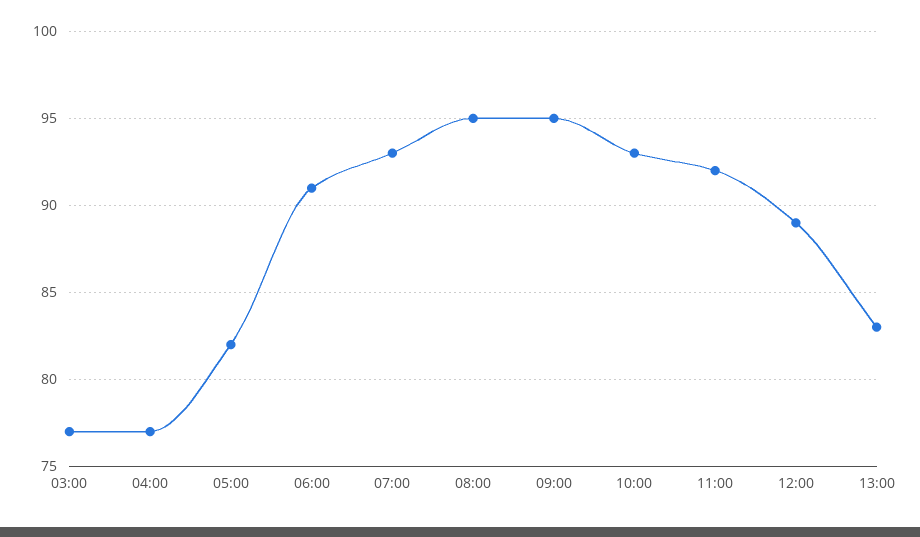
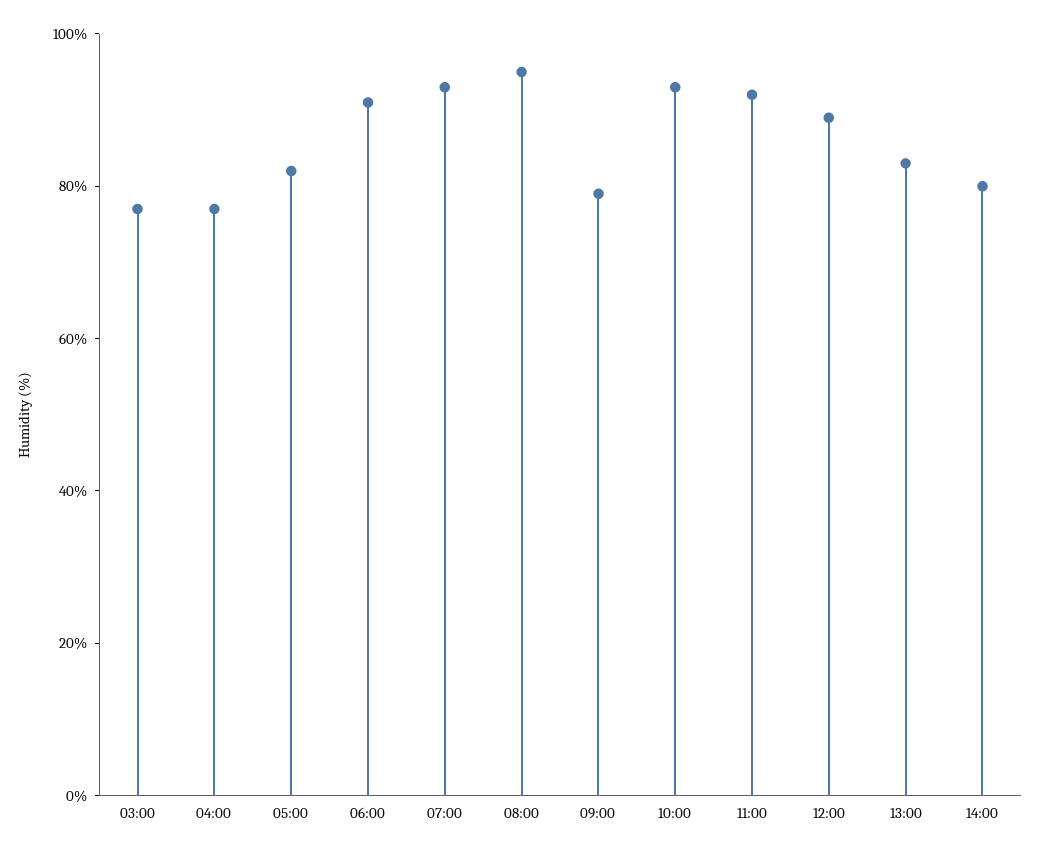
09:00: 95 -> 80
14:00: none -> 80

